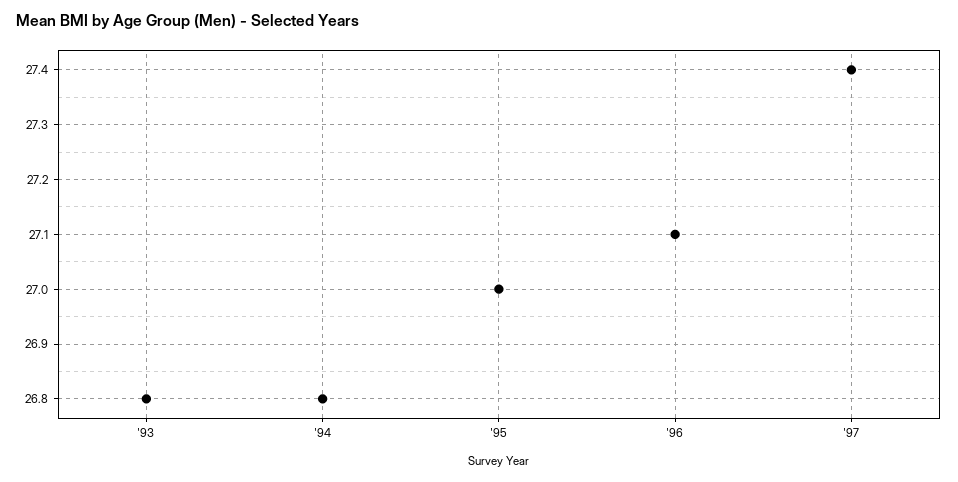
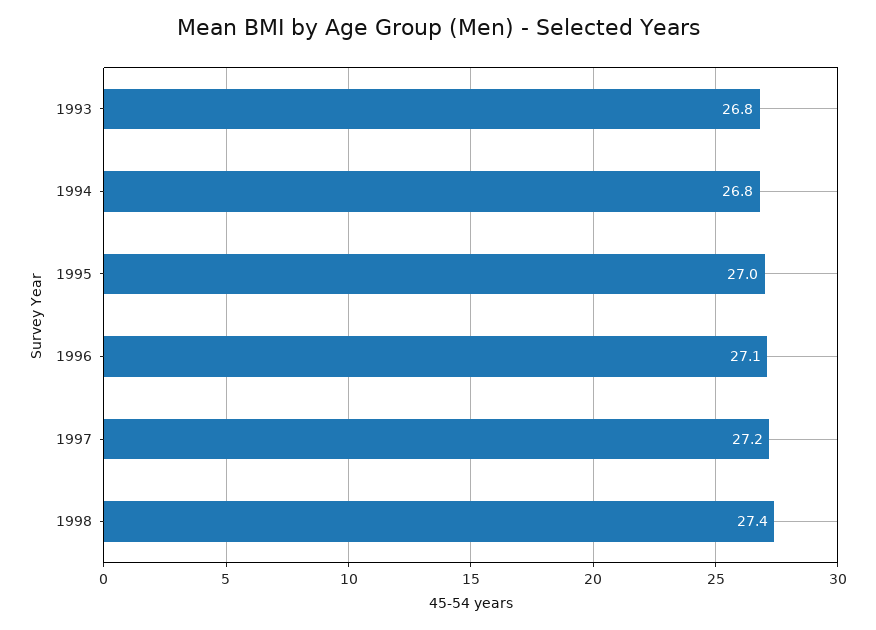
'97: 27.4 -> 27.2
1998: none -> 27.4

